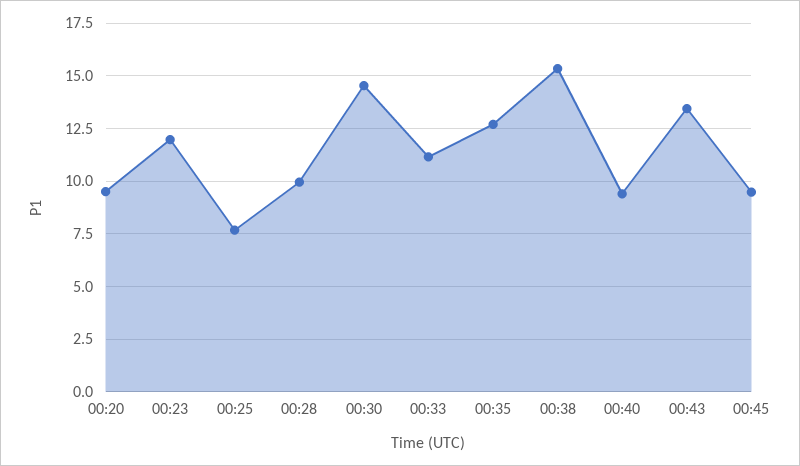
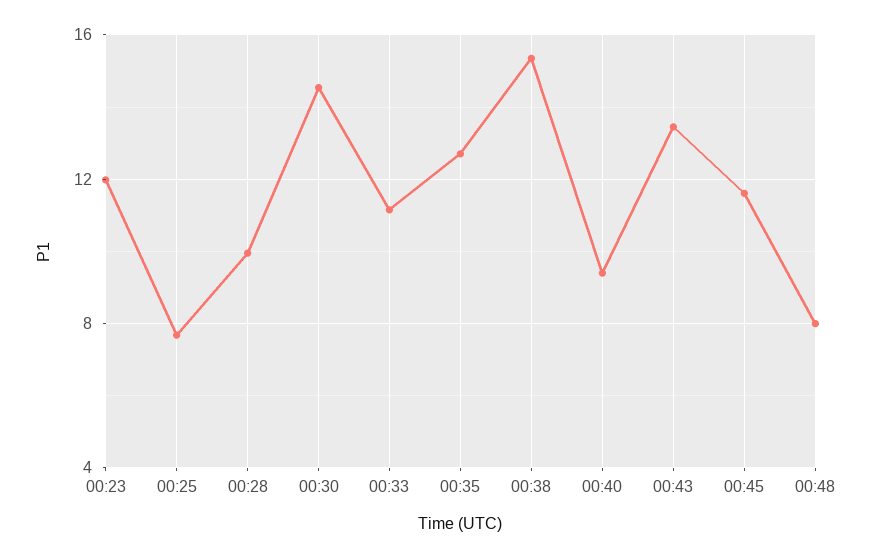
00:20: 9.5 -> none
00:45: 9.5 -> 11.5
00:48: none -> 8

